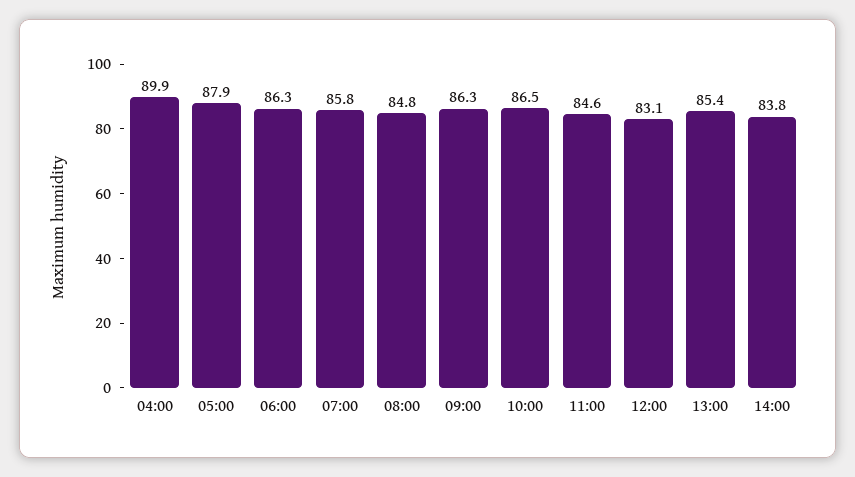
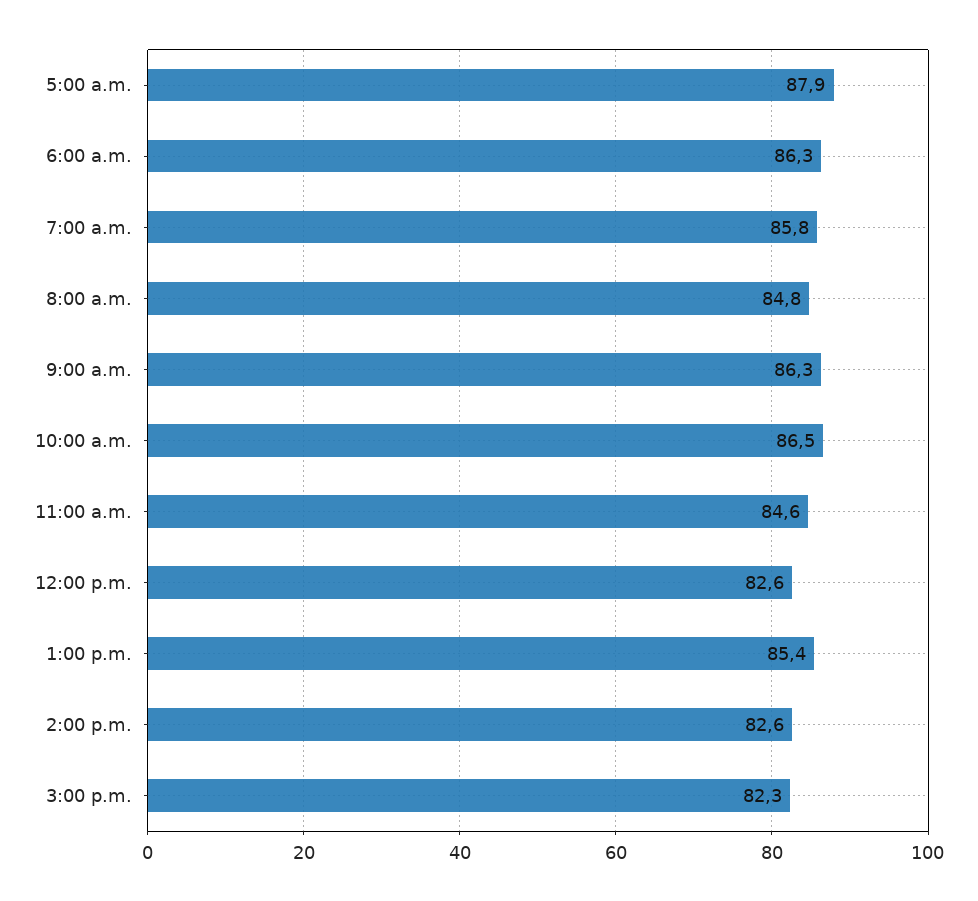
04:00: 89.9 -> none
12:00: 83.1 -> 82.6
14:00: 83.8 -> 82.6
3:00 p.m.: none -> 82.3

